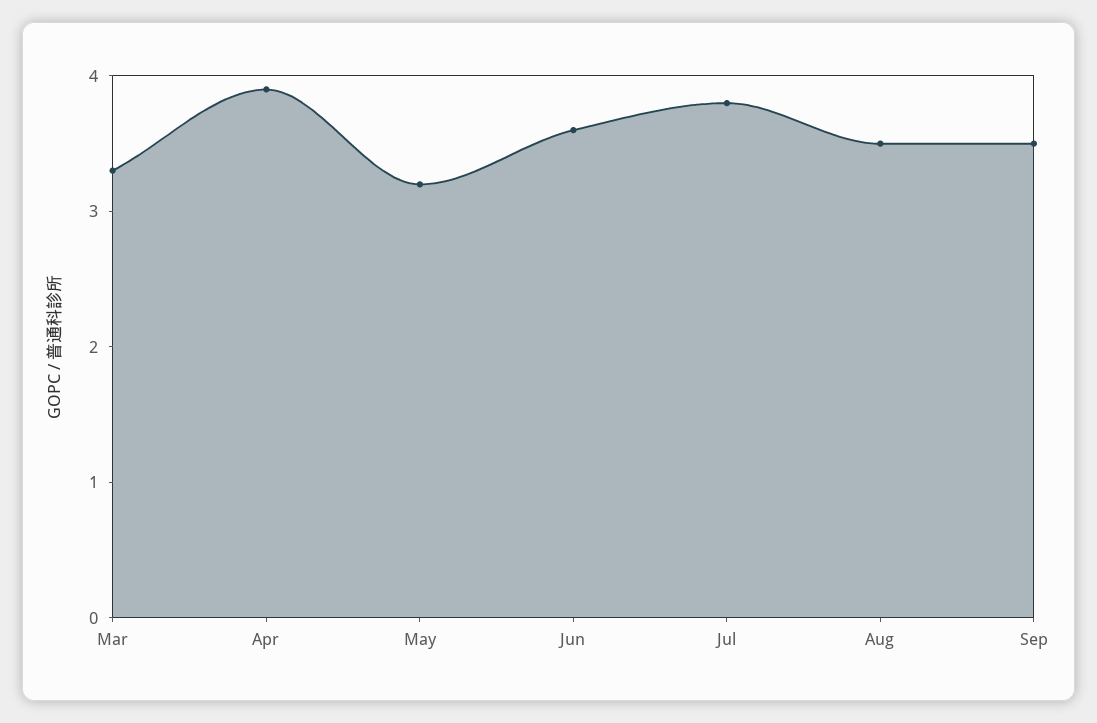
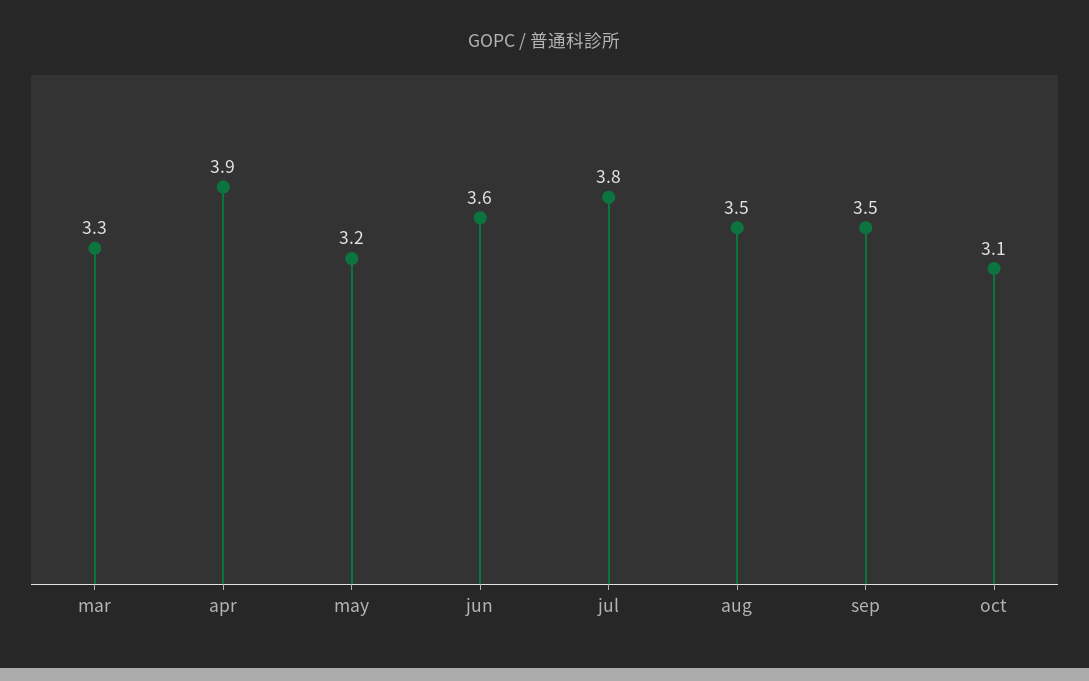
oct: none -> 3.1

